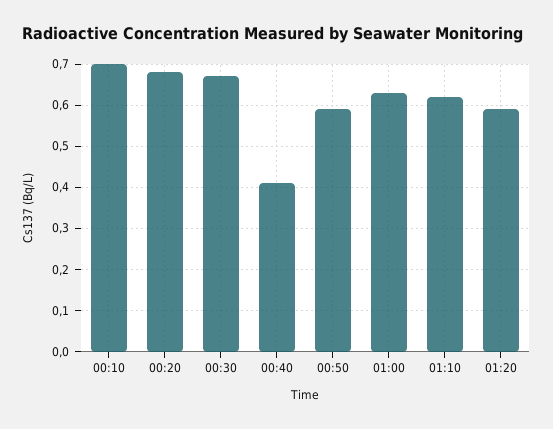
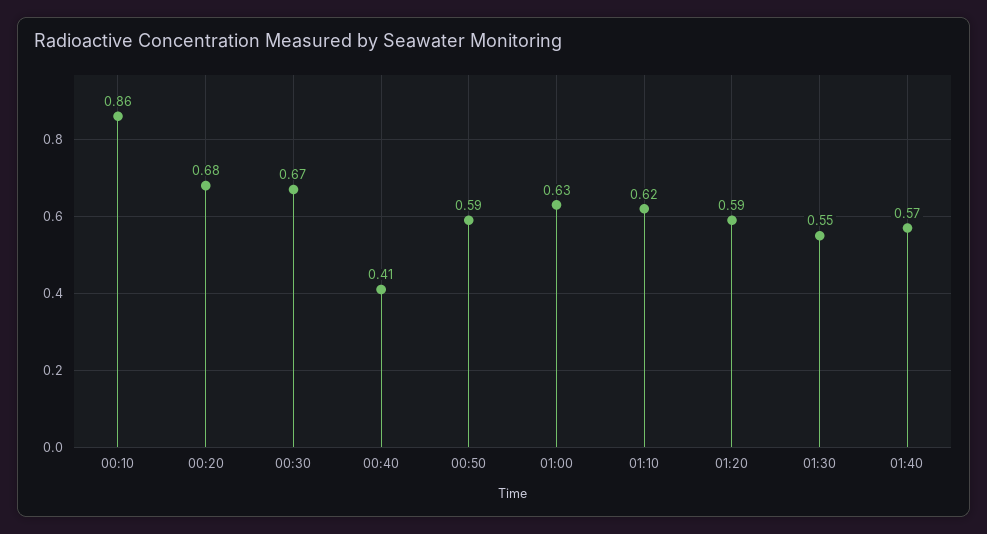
00:10: 0.7 -> 0.86
01:30: none -> 0.55
01:40: none -> 0.57

